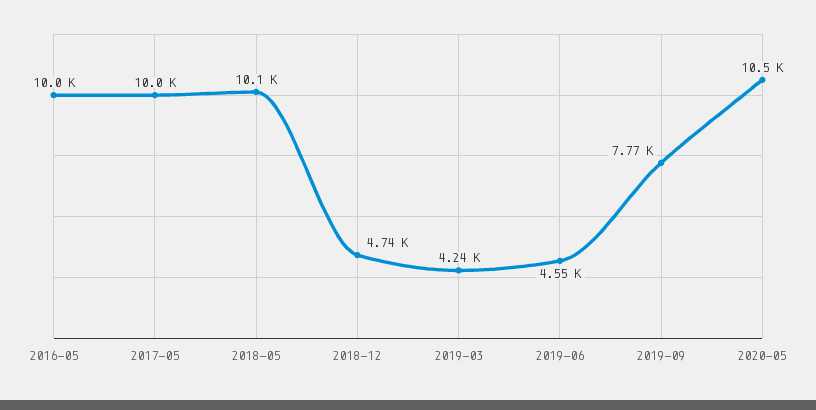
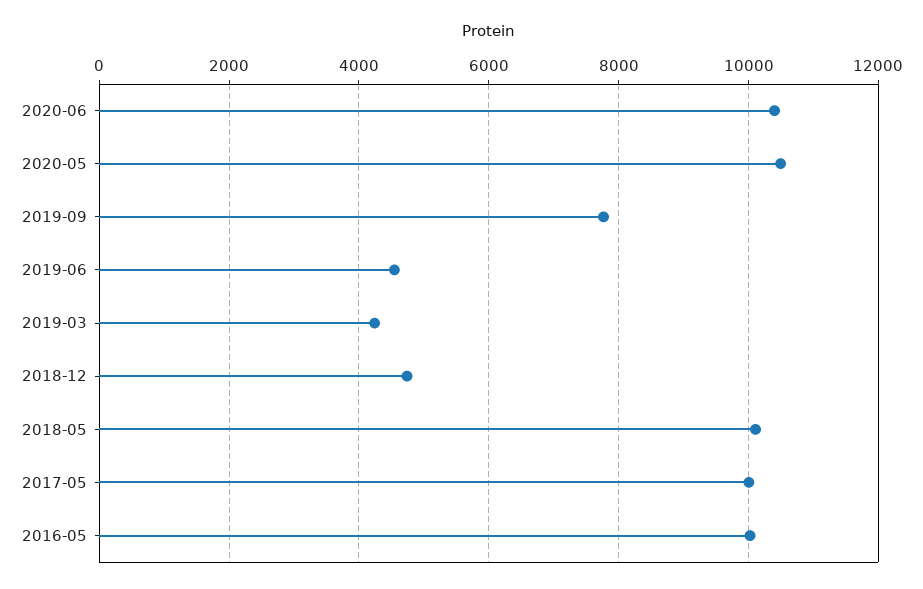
2020-06: none -> 10400

